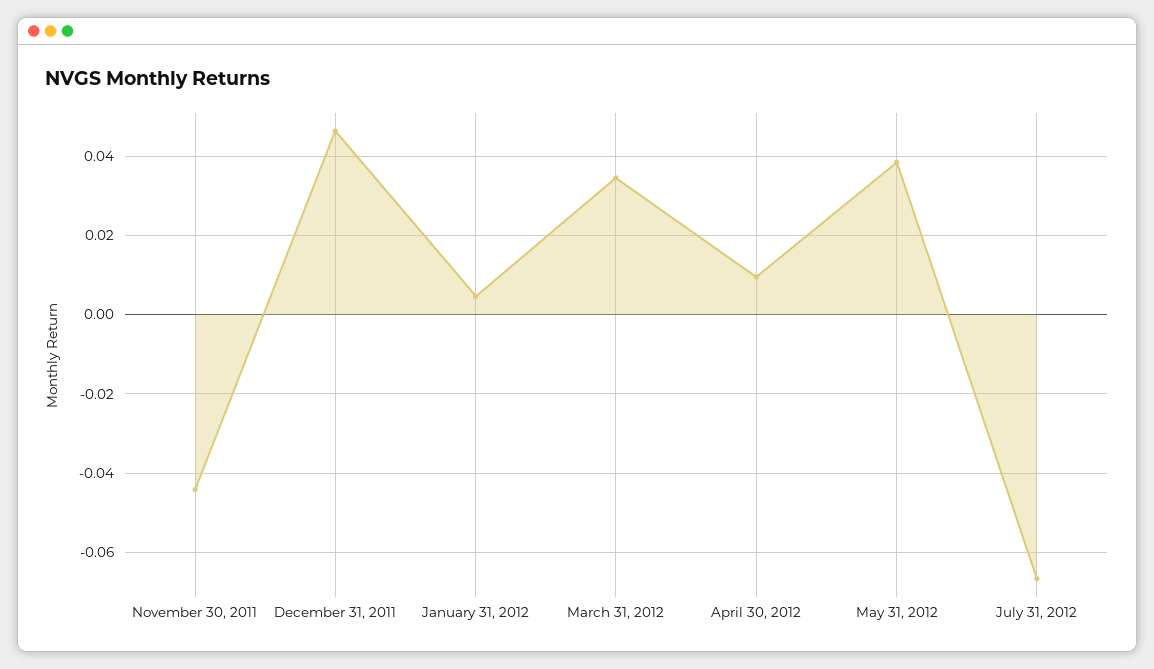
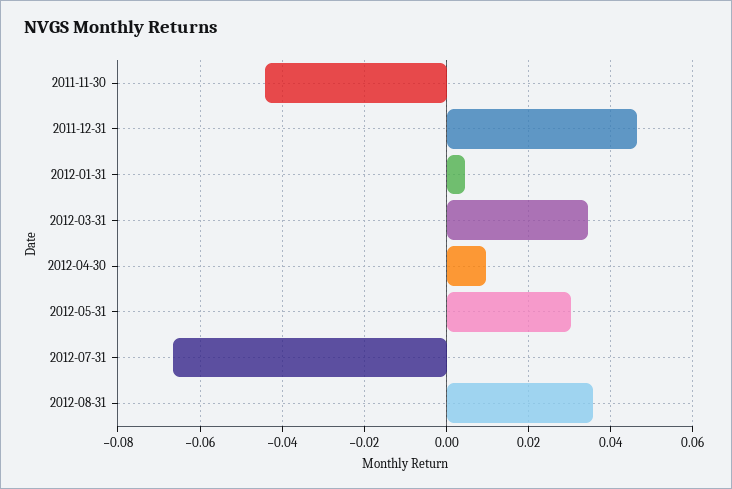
May 31, 2012: 0.038 -> 0.03
2012-08-31: none -> 0.036

